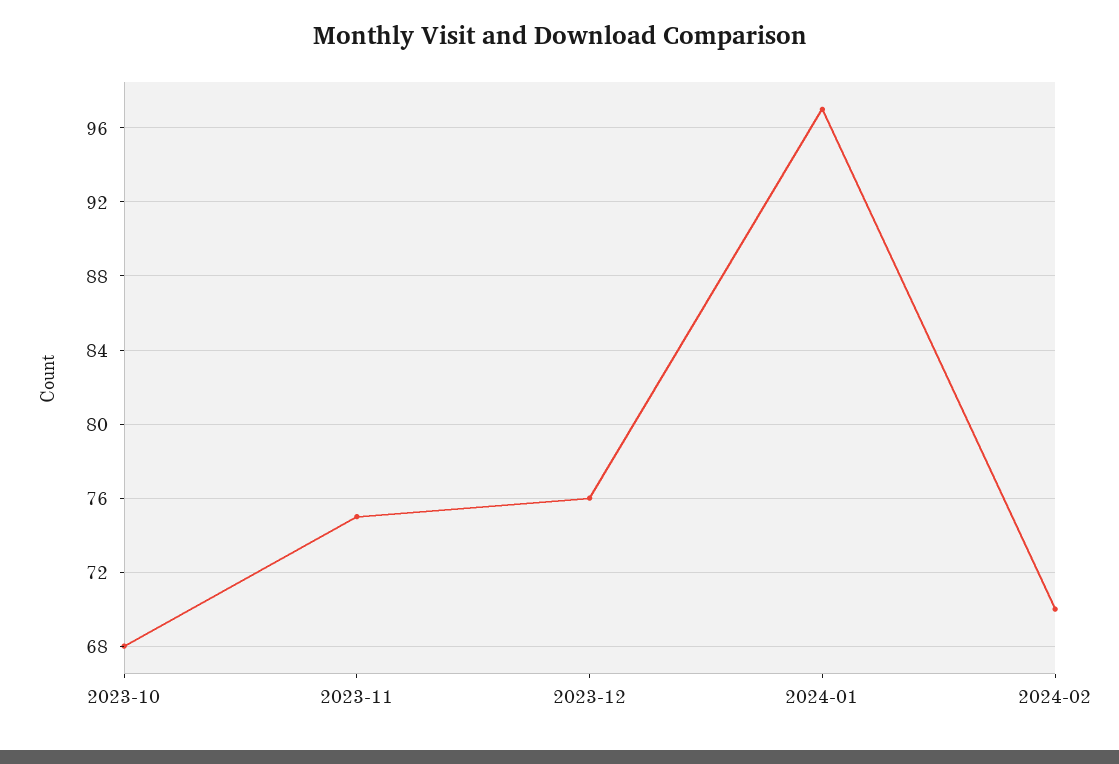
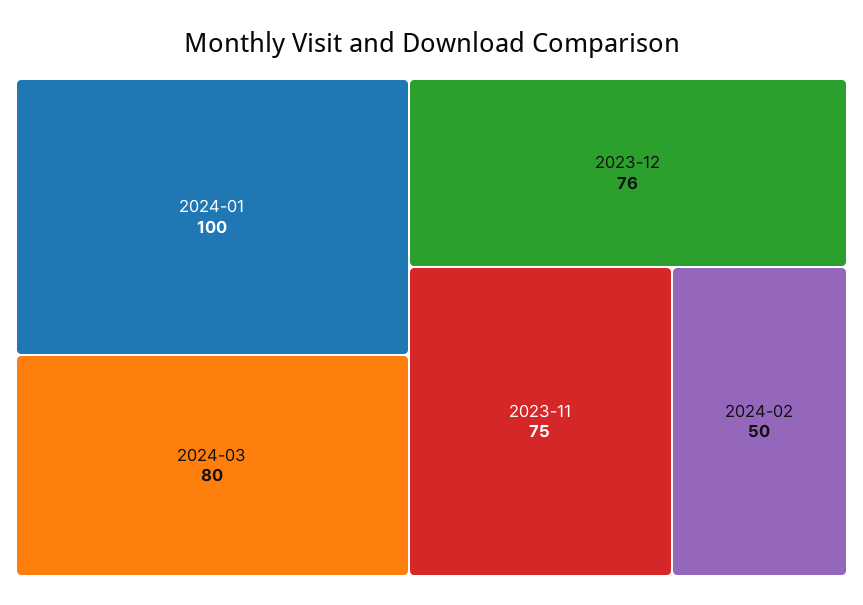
2023-10: 68 -> none
2024-01: 97 -> 100
2024-02: 70 -> 50
2024-03: none -> 80

